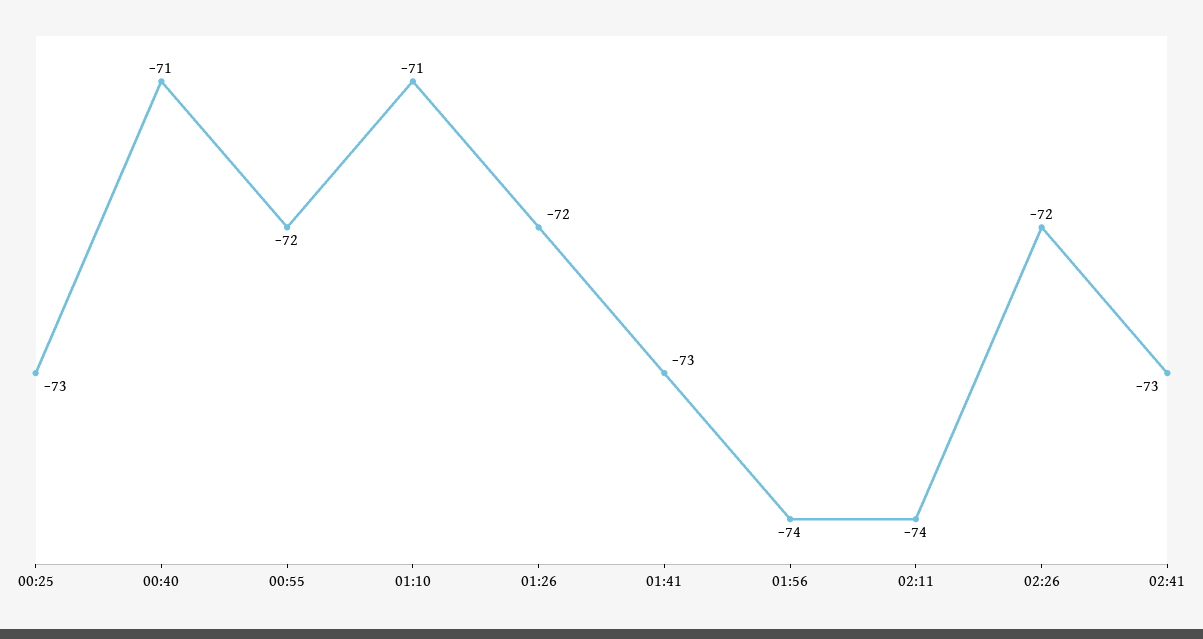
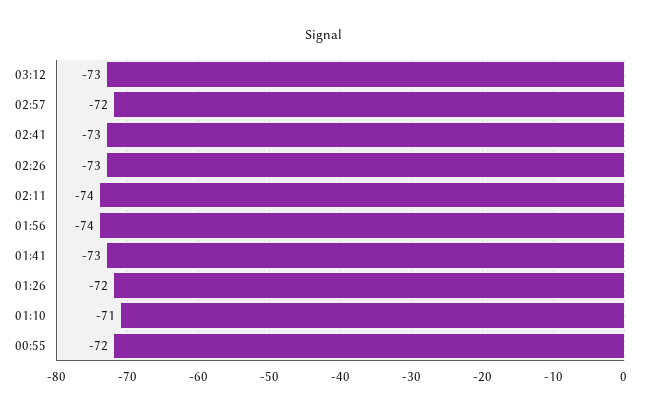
00:25: -73 -> none
00:40: -71 -> none
02:26: -72 -> -73
03:12: none -> -73
02:57: none -> -72

